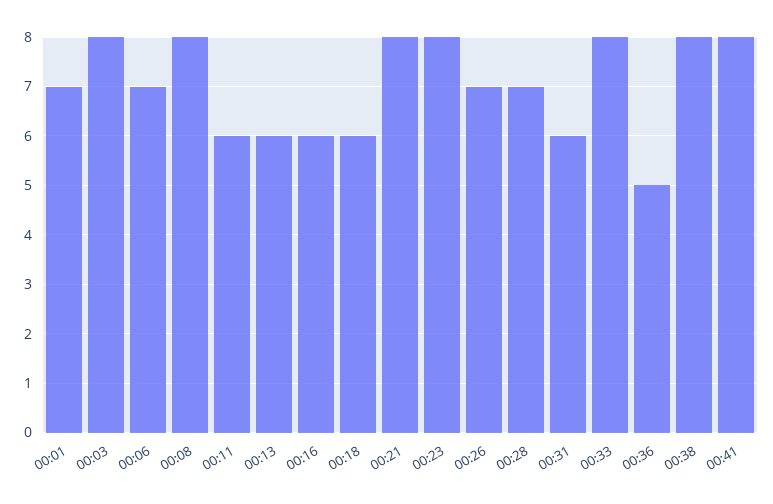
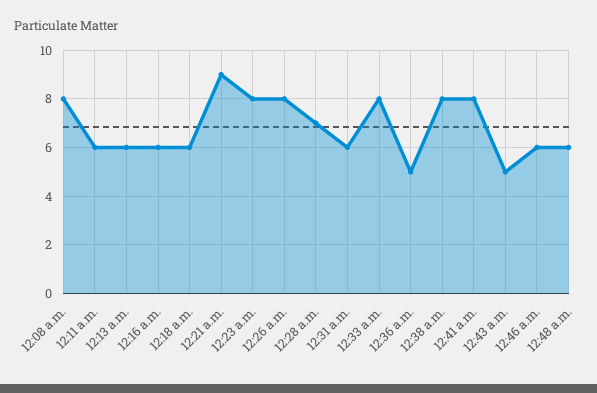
00:01: 7 -> none
00:03: 8 -> none
00:06: 7 -> none
00:21: 8 -> 9
00:26: 7 -> 8
12:43 a.m.: none -> 5
12:46 a.m.: none -> 6
12:48 a.m.: none -> 6

